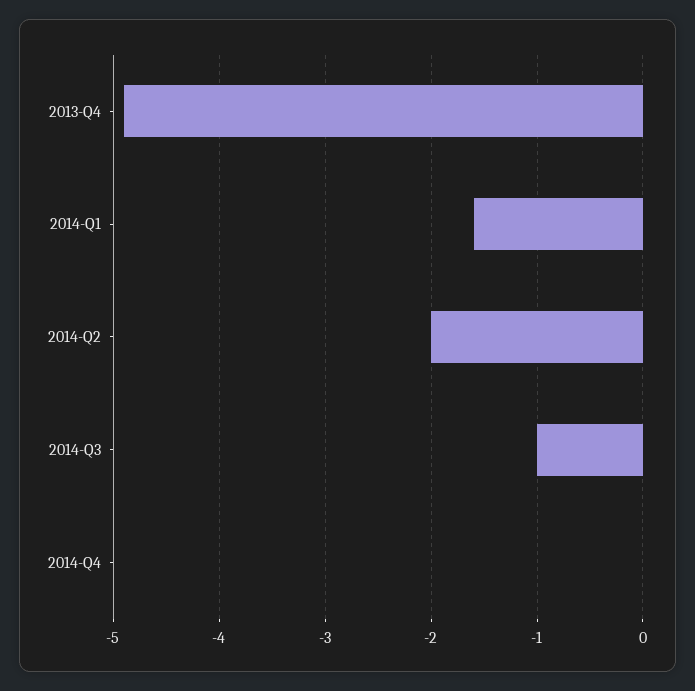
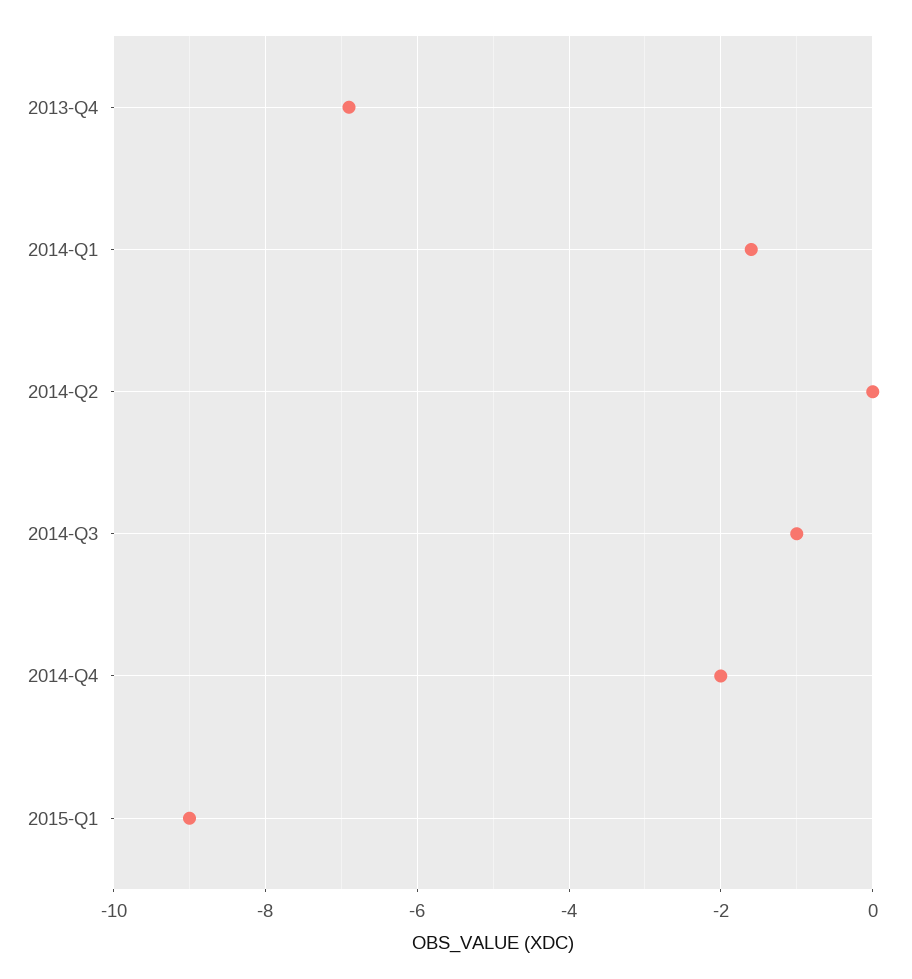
2013-Q4: -4.9 -> -7
2014-Q2: -2 -> 0
2014-Q4: 0 -> -2
2015-Q1: none -> -9

